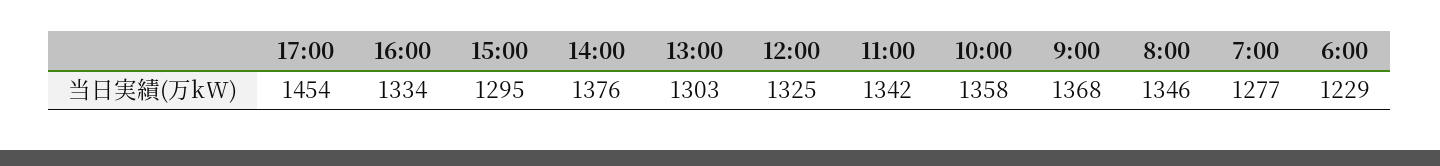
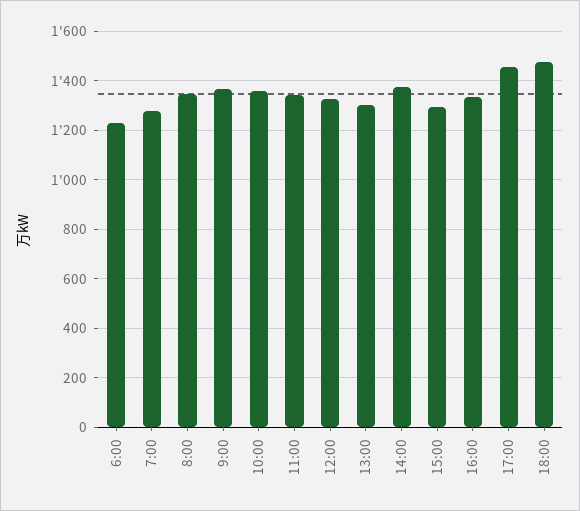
18:00: none -> 1475

